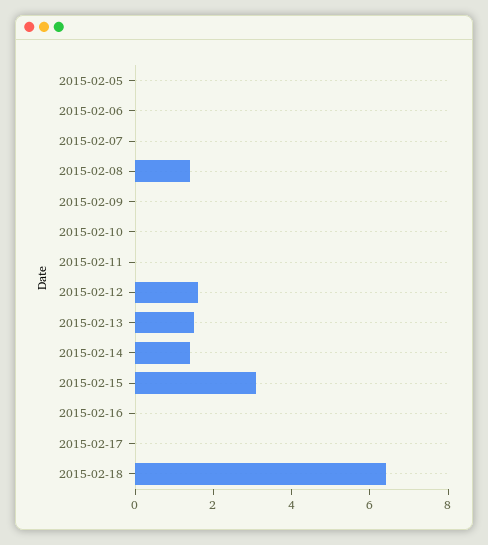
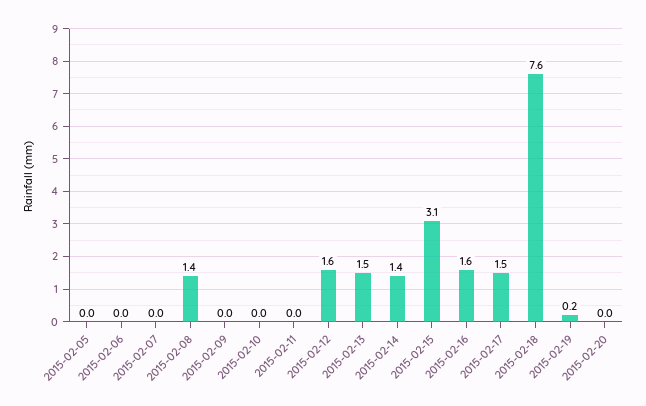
2015-02-16: 0 -> 1.6
2015-02-17: 0 -> 1.5
2015-02-18: 6.5 -> 7.6
2015-02-19: none -> 0.2
2015-02-20: none -> 0

